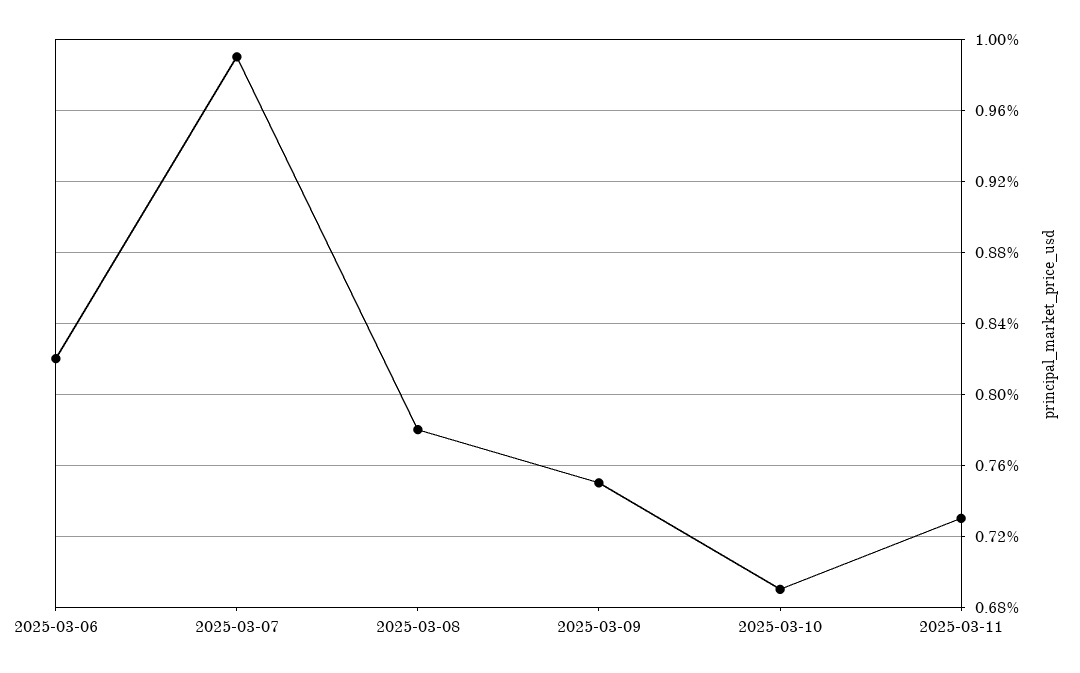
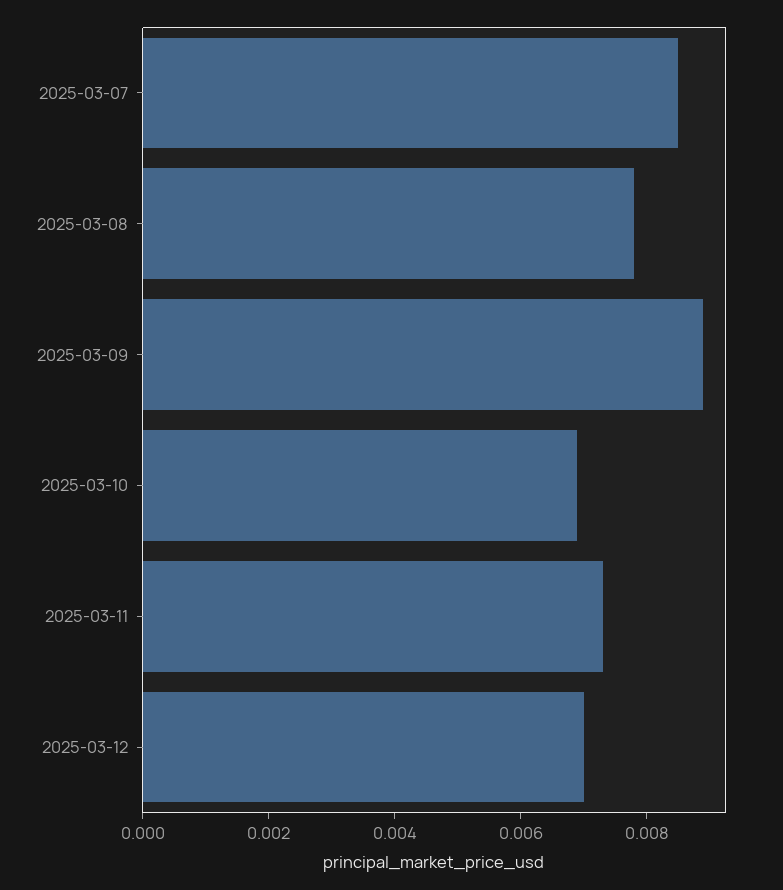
2025-03-06: 0.0082 -> none
2025-03-07: 0.0099 -> 0.0085
2025-03-09: 0.0075 -> 0.009
2025-03-12: none -> 0.007

